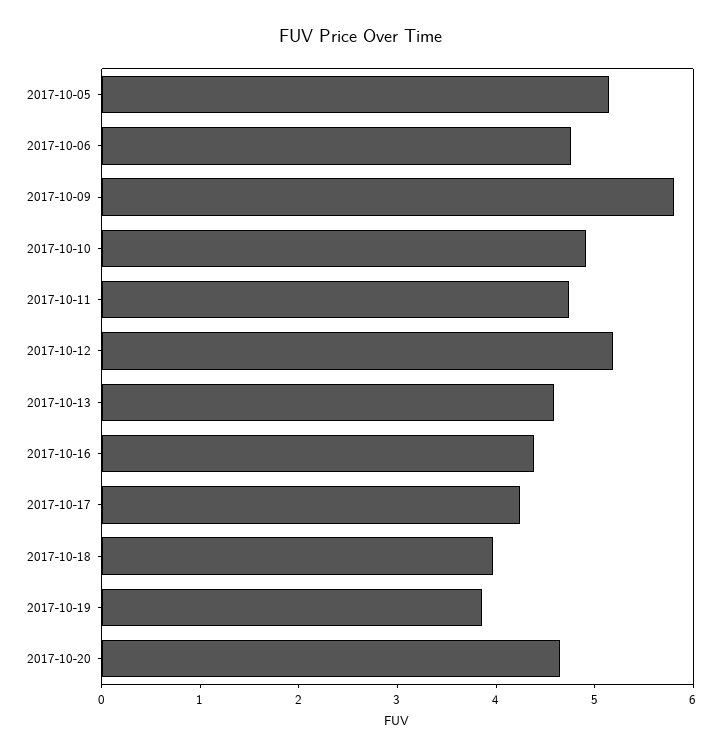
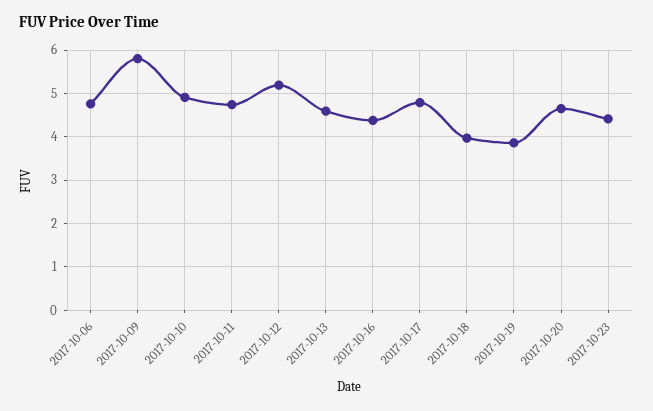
2017-10-05: 5.2 -> none
2017-10-17: 4.2 -> 4.8
2017-10-23: none -> 4.4

